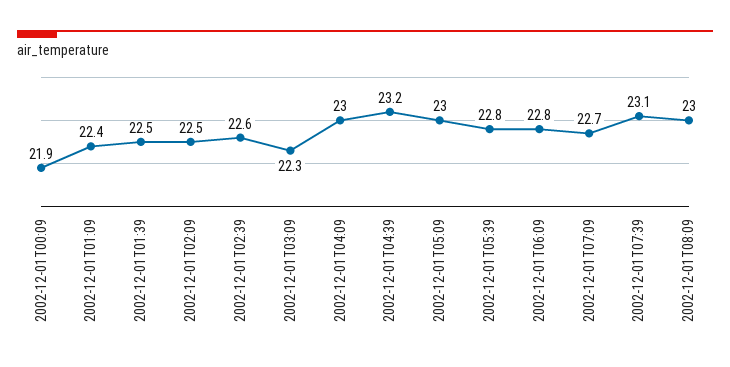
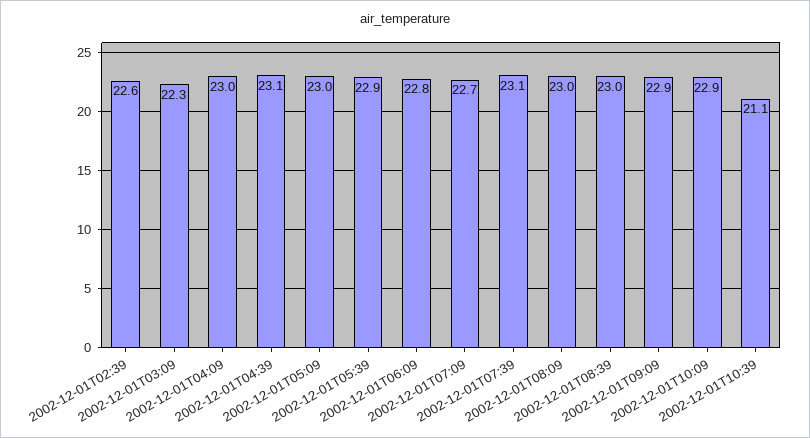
2002-12-01T00:09: 21.9 -> none
2002-12-01T01:09: 22.4 -> none
2002-12-01T01:39: 22.5 -> none
2002-12-01T02:09: 22.5 -> none
2002-12-01T04:39: 23.2 -> 23.1
2002-12-01T05:39: 22.8 -> 22.9
2002-12-01T08:39: none -> 23
2002-12-01T09:09: none -> 22.9
2002-12-01T10:09: none -> 22.9
2002-12-01T10:39: none -> 21.1

